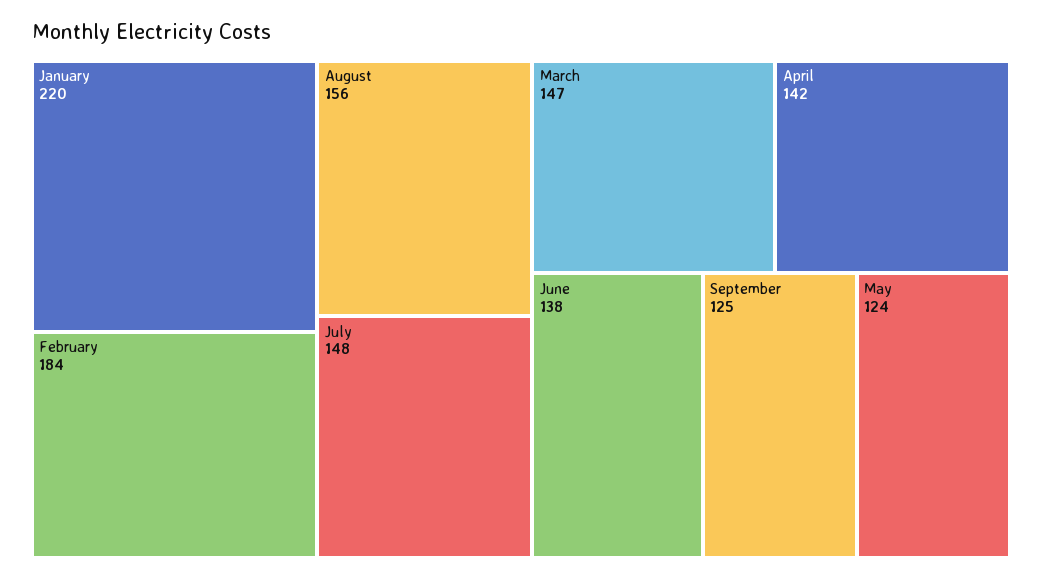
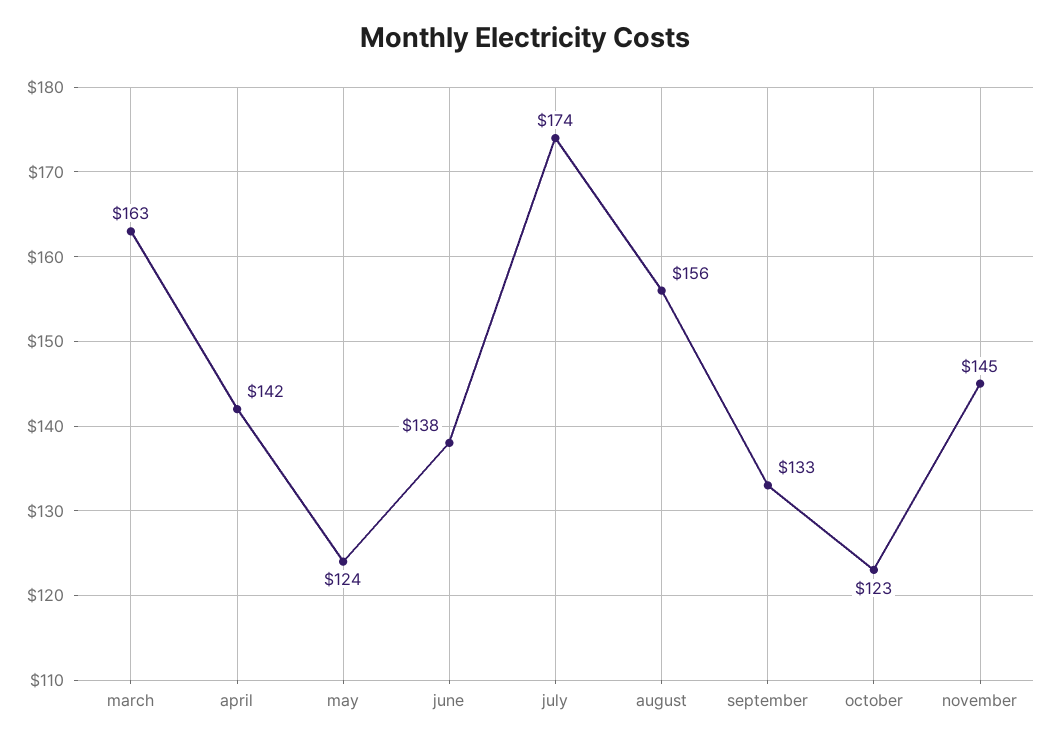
January: 220 -> none
February: 184 -> none
July: 148 -> 174
March: 147 -> 163
September: 125 -> 133
october: none -> 123
november: none -> 145

